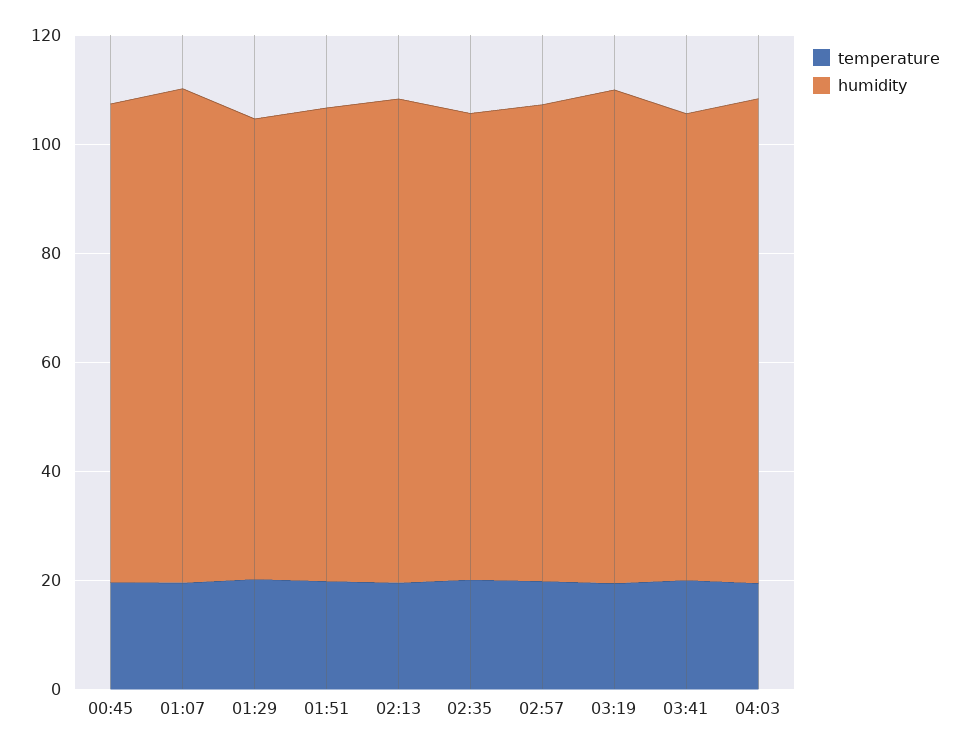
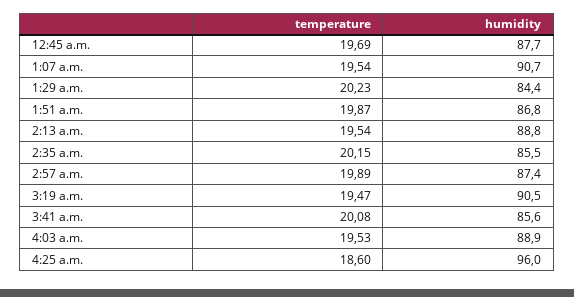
temperature, 4:25 a.m.: none -> 18.6
humidity, 4:25 a.m.: none -> 96

